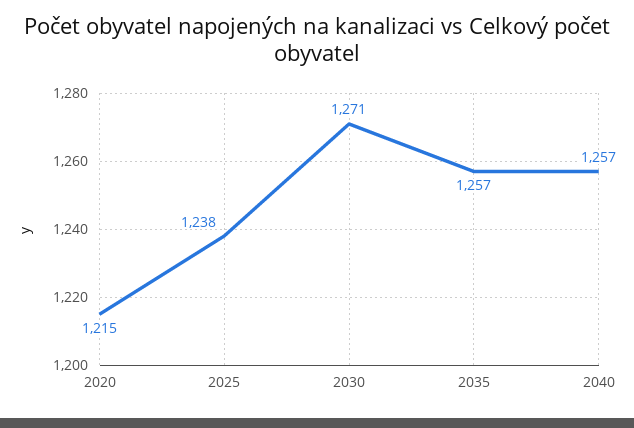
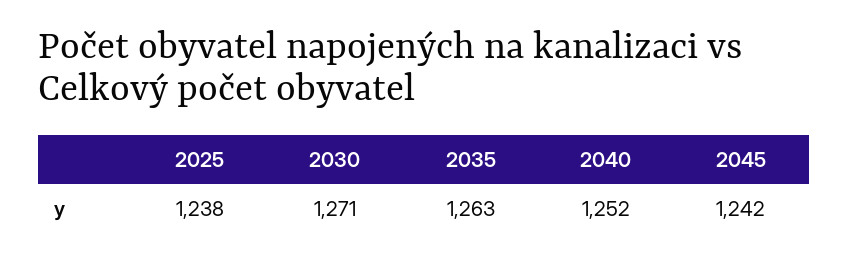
2020: 1215 -> none
2035: 1257 -> 1263
2040: 1257 -> 1252
2045: none -> 1242

